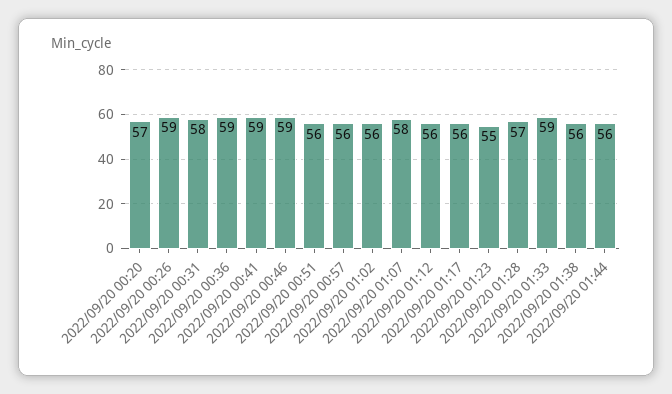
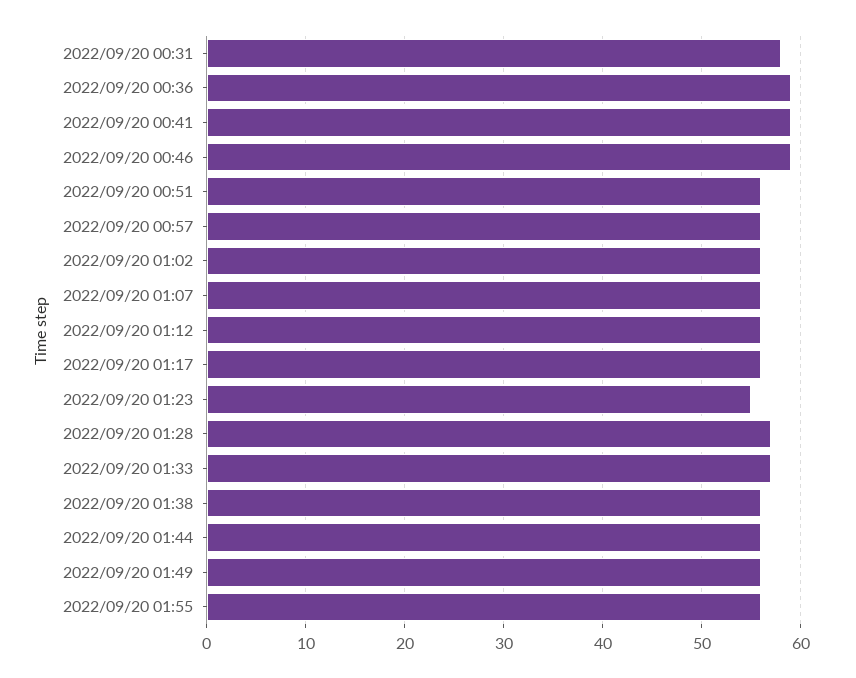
2022/09/20 00:20: 57 -> none
2022/09/20 00:26: 59 -> none
2022/09/20 01:07: 58 -> 56
2022/09/20 01:33: 59 -> 57
2022/09/20 01:49: none -> 56
2022/09/20 01:55: none -> 56

